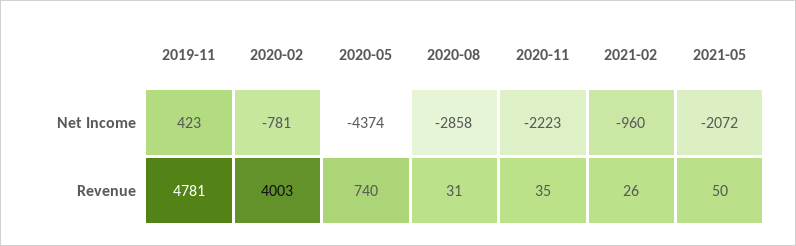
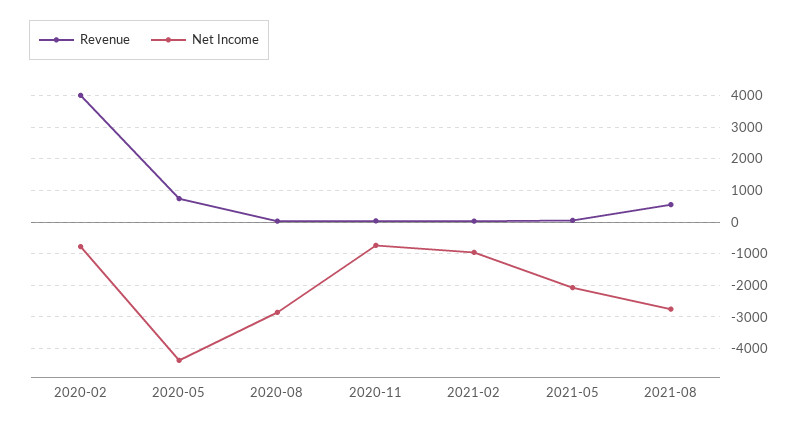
Net Income, 2019-11: 423 -> none
Net Income, 2020-11: -2223 -> -800
Revenue, 2019-11: 4781 -> none
Revenue, 2021-08: none -> 600
Net Income, 2021-08: none -> -2800

